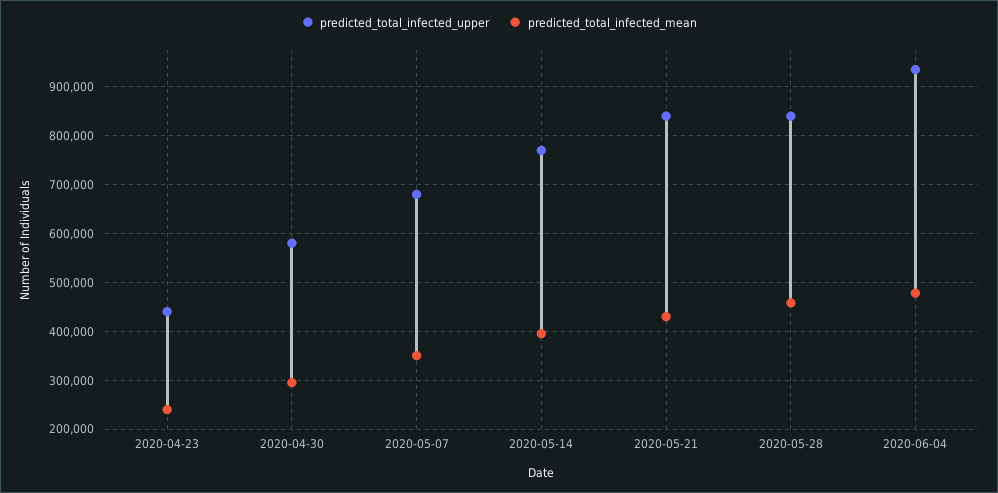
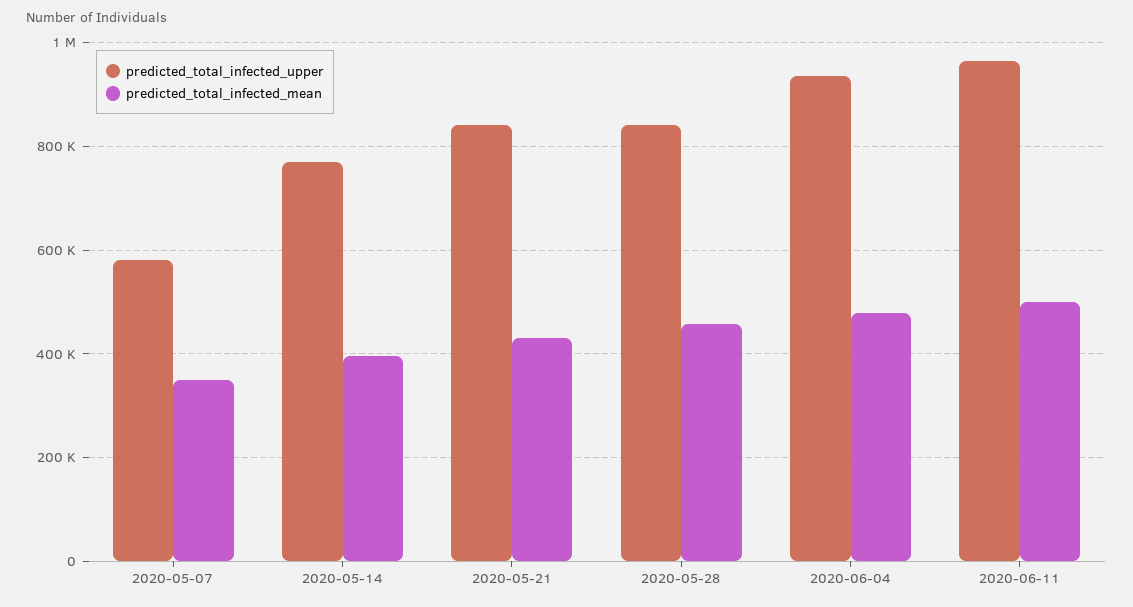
predicted_total_infected_upper, 2020-04-23: 440000 -> none
predicted_total_infected_mean, 2020-04-23: 240000 -> none
predicted_total_infected_upper, 2020-04-30: 580000 -> none
predicted_total_infected_mean, 2020-04-30: 300000 -> none
predicted_total_infected_upper, 2020-05-07: 680000 -> 580000
predicted_total_infected_upper, 2020-06-11: none -> 960000
predicted_total_infected_mean, 2020-06-11: none -> 500000

